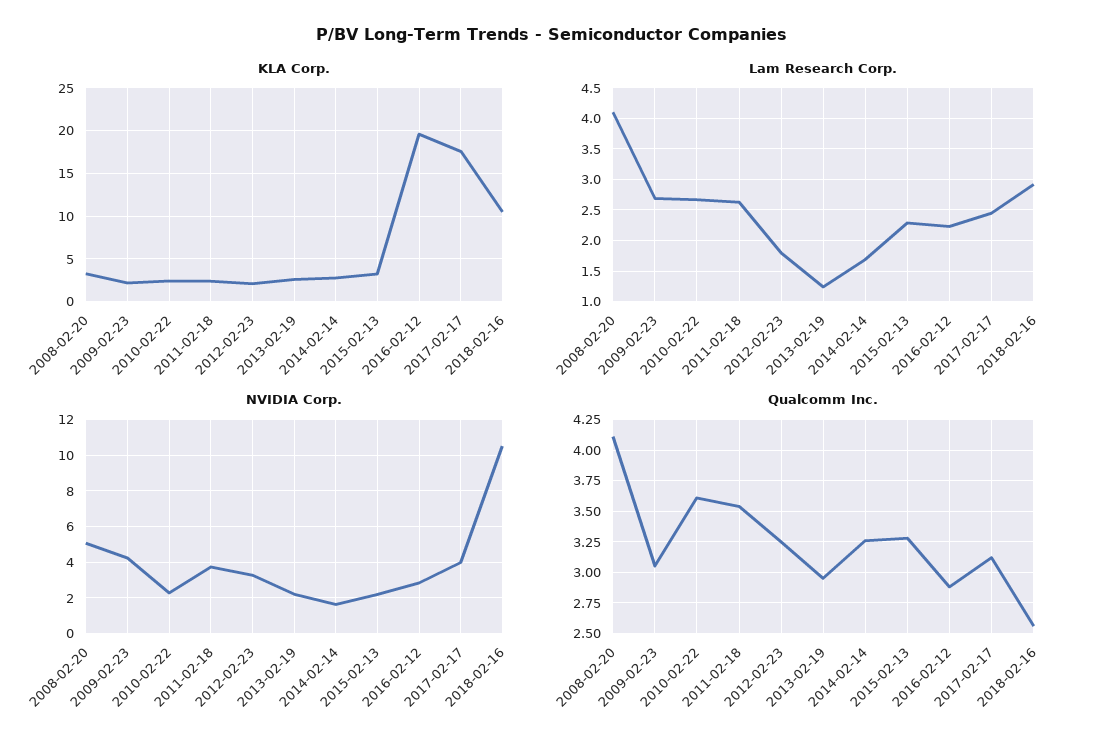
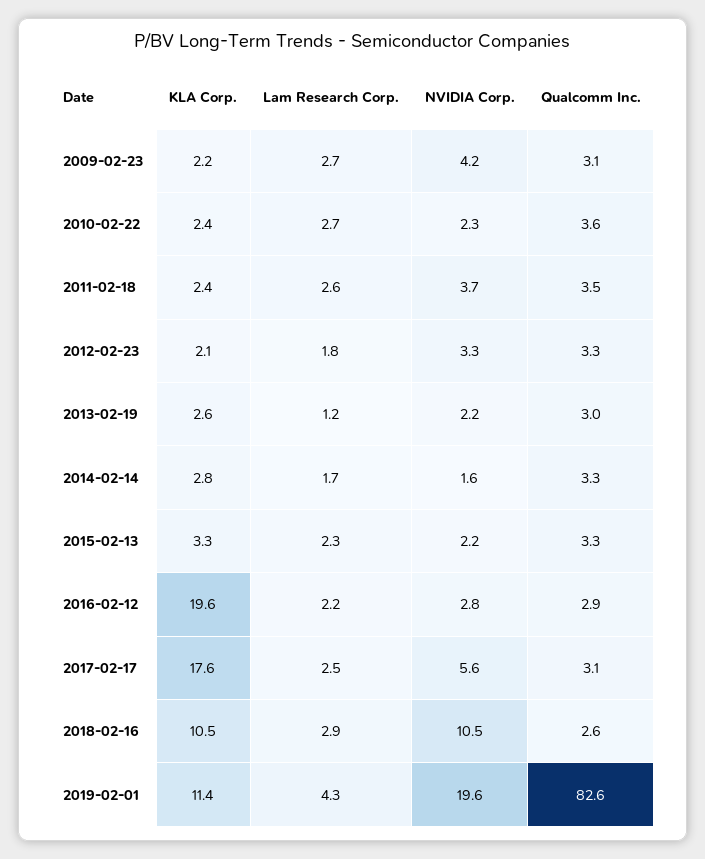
KLA Corp., 2008-02-20: 3 -> none
Lam Research Corp., 2008-02-20: 4.1 -> none
NVIDIA Corp., 2008-02-20: 5 -> none
NVIDIA Corp., 2017-02-17: 4 -> 5.6
Qualcomm Inc., 2008-02-20: 4.1 -> none
KLA Corp., 2019-02-01: none -> 11.4
Lam Research Corp., 2019-02-01: none -> 4.3
NVIDIA Corp., 2019-02-01: none -> 19.6
Qualcomm Inc., 2019-02-01: none -> 82.6

